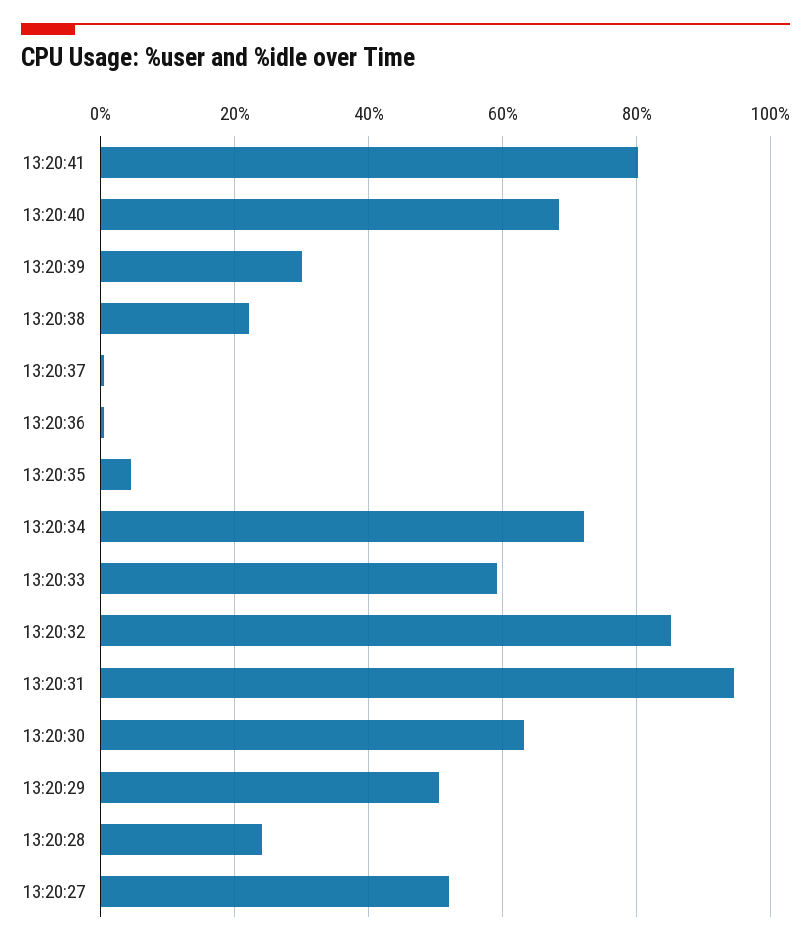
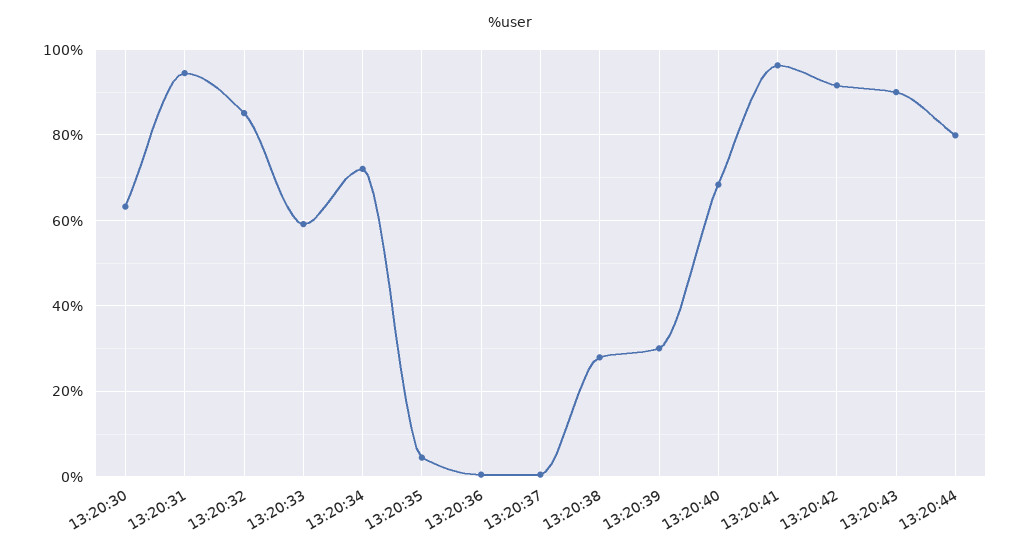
13:20:41: 80 -> 96
13:20:38: 22 -> 28
13:20:29: 50 -> none
13:20:28: 24 -> none
13:20:27: 52 -> none
13:20:42: none -> 92
13:20:43: none -> 90
13:20:44: none -> 80

